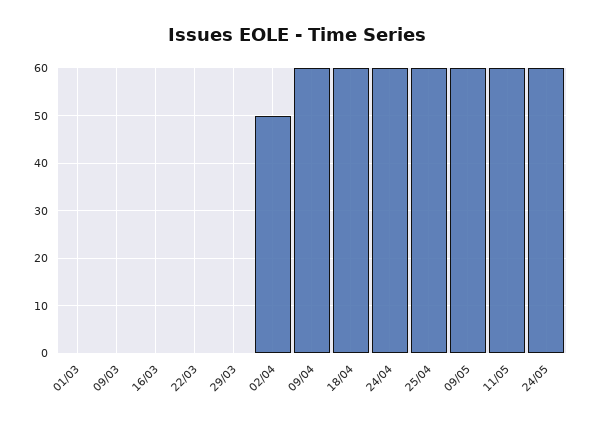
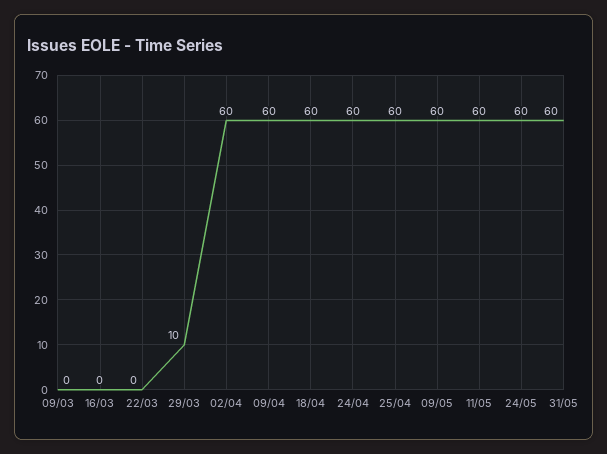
01/03: 0 -> none
29/03: 0 -> 10
02/04: 50 -> 60
31/05: none -> 60

